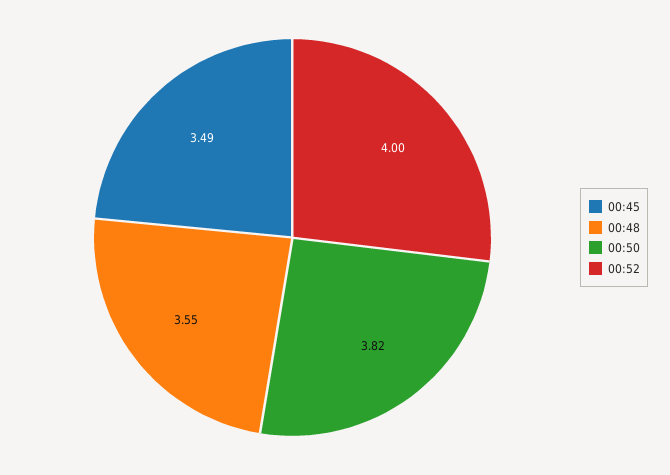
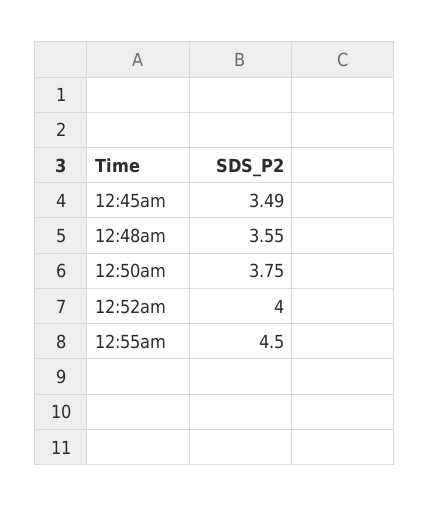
00:50: 3.82 -> 3.75
12:55am: none -> 4.5

